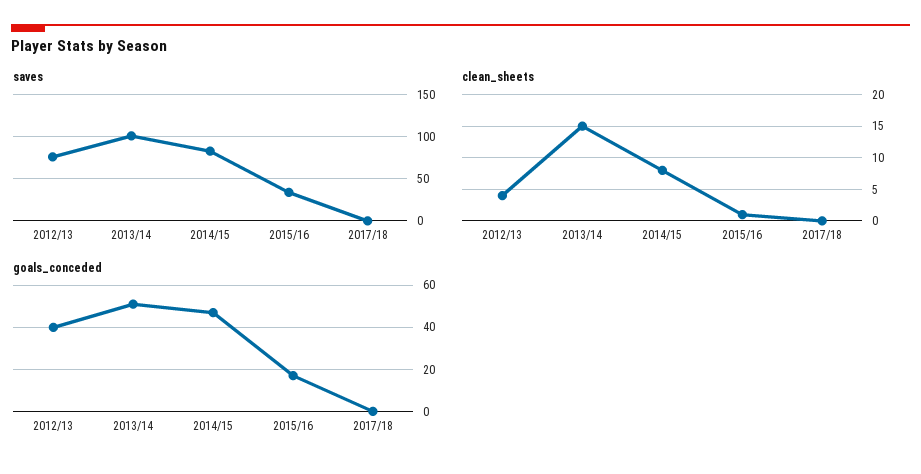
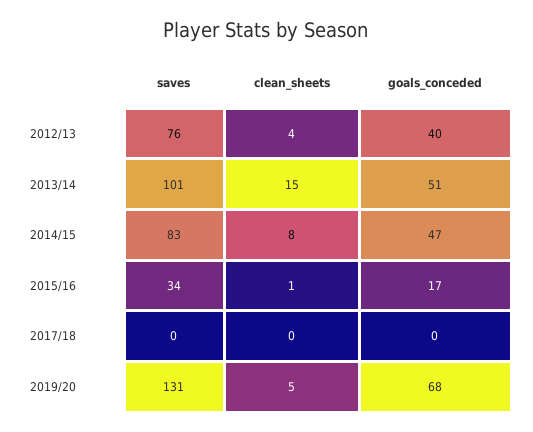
saves, 2019/20: none -> 131
clean_sheets, 2019/20: none -> 5
goals_conceded, 2019/20: none -> 68

